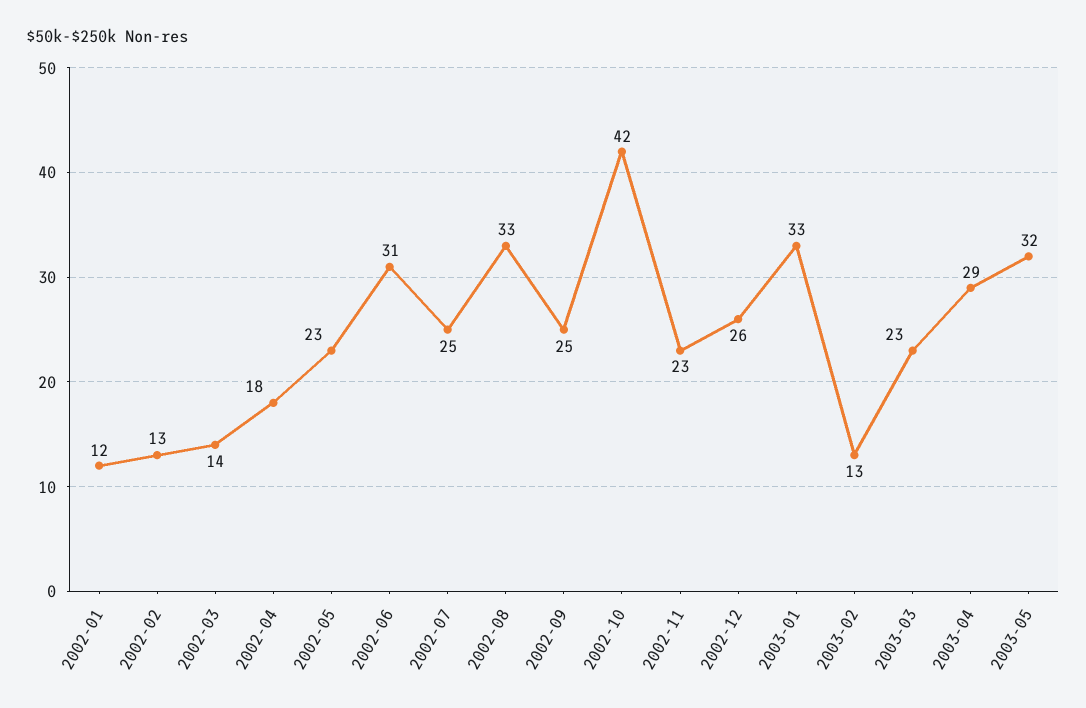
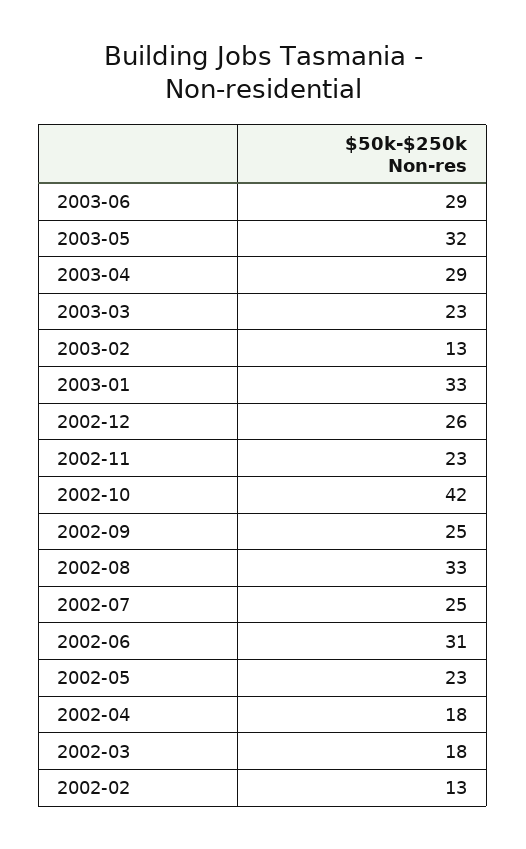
2002-01: 12 -> none
2002-03: 14 -> 18
2003-06: none -> 29

